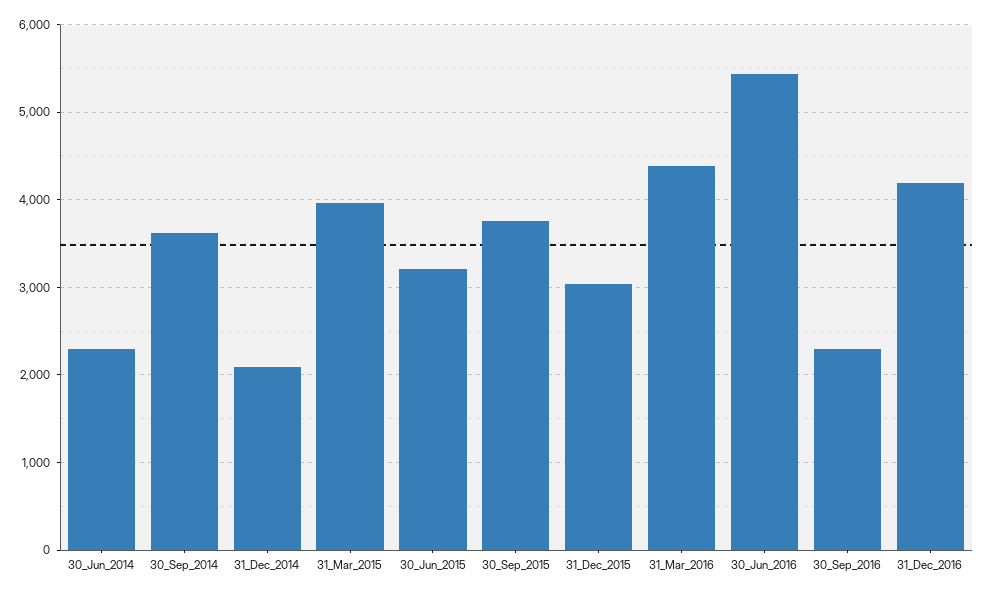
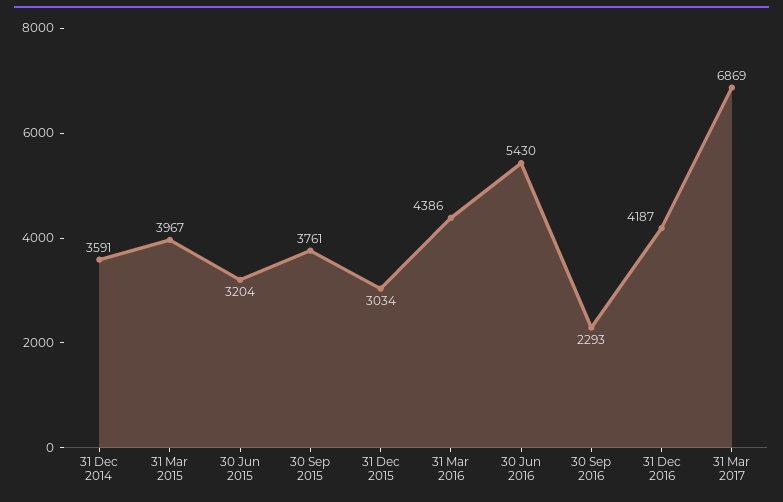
30_Jun_2014: 2300 -> none
30_Sep_2014: 3600 -> none
31_Dec_2014: 2100 -> 3591
31 Mar 2017: none -> 6869

